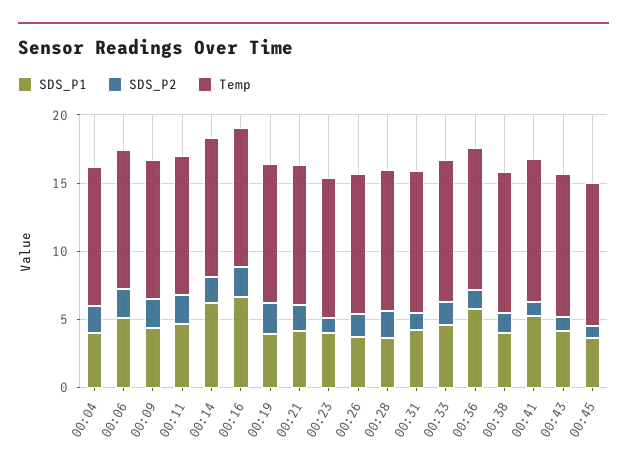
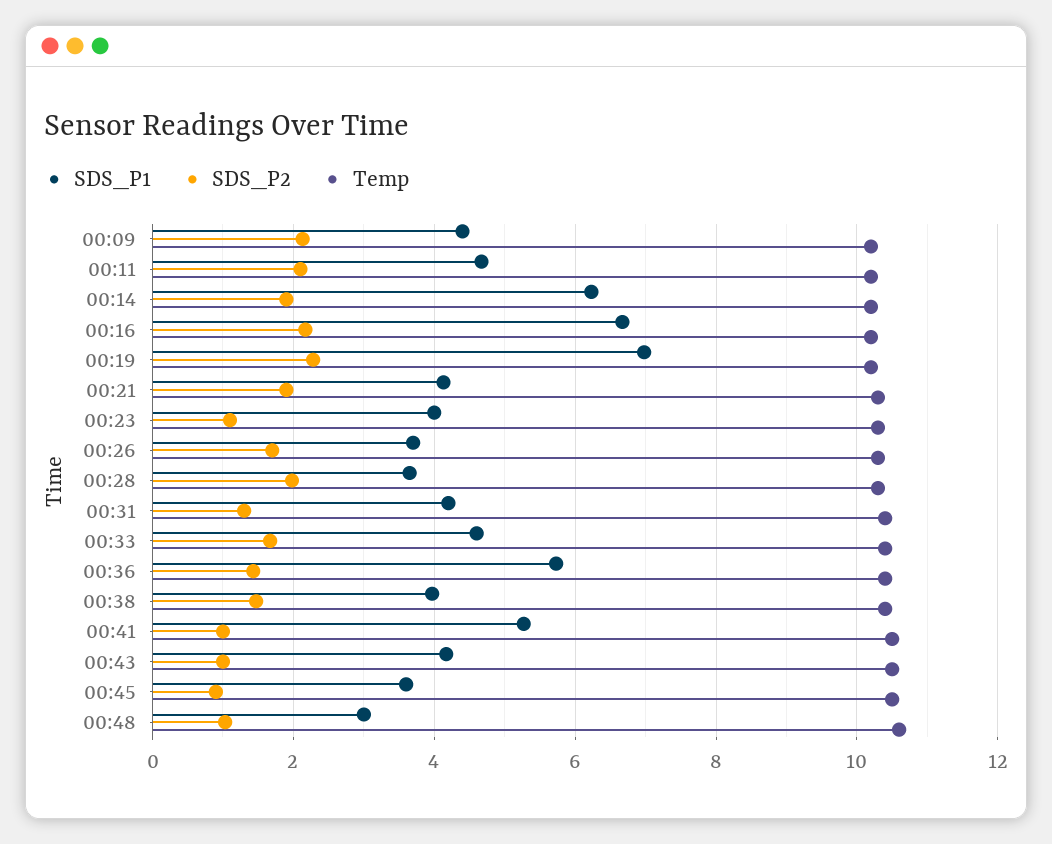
SDS_P1, 00:04: 4 -> none
SDS_P2, 00:04: 2 -> none
Temp, 00:04: 10 -> none
SDS_P1, 00:06: 5 -> none
SDS_P2, 00:06: 2 -> none
Temp, 00:06: 10 -> none
SDS_P1, 00:19: 4 -> 7
SDS_P1, 00:48: none -> 3
SDS_P2, 00:48: none -> 1
Temp, 00:48: none -> 10.6

